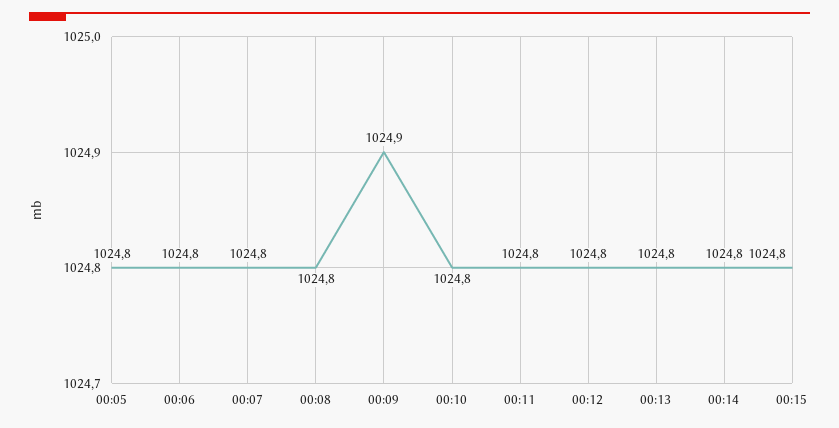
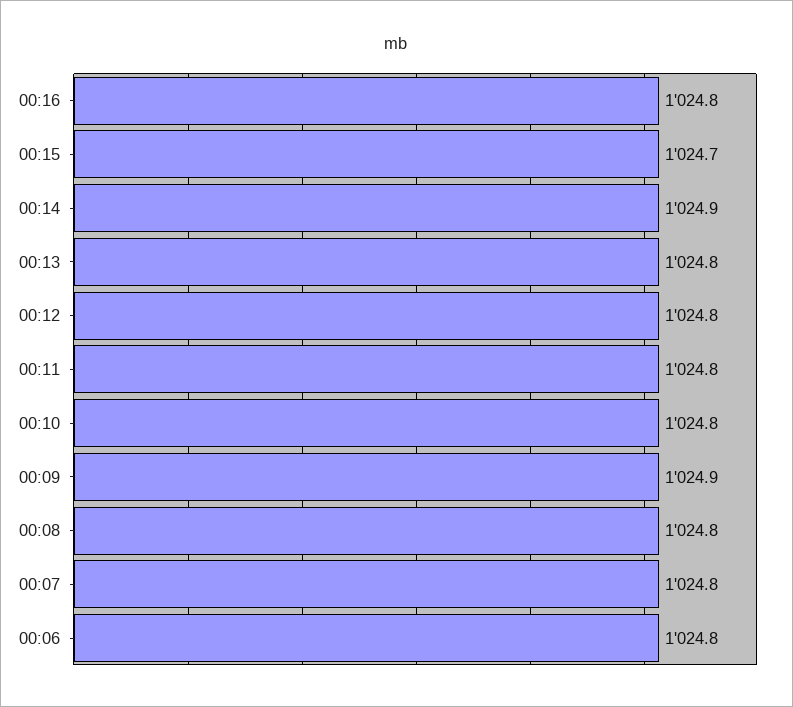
00:05: 1024.8 -> none
00:14: 1024.8 -> 1024.9
00:15: 1024.8 -> 1024.7
00:16: none -> 1024.8

